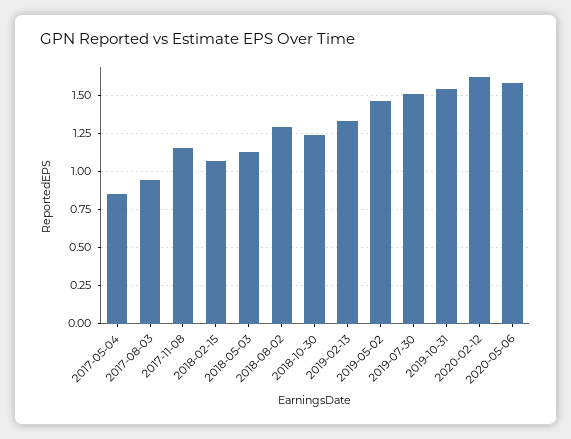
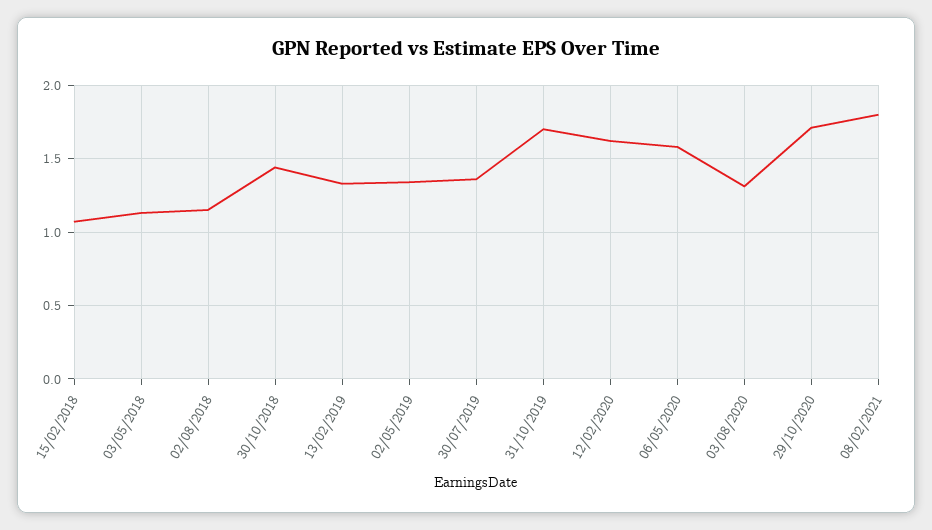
2017-05-04: 0.85 -> none
2017-08-03: 0.95 -> none
2017-11-08: 1.15 -> none
2018-08-02: 1.3 -> 1.15
2018-10-30: 1.25 -> 1.45
2019-05-02: 1.45 -> 1.35
2019-07-30: 1.5 -> 1.35
2019-10-31: 1.55 -> 1.7
03/08/2020: none -> 1.3
29/10/2020: none -> 1.7
08/02/2021: none -> 1.8

